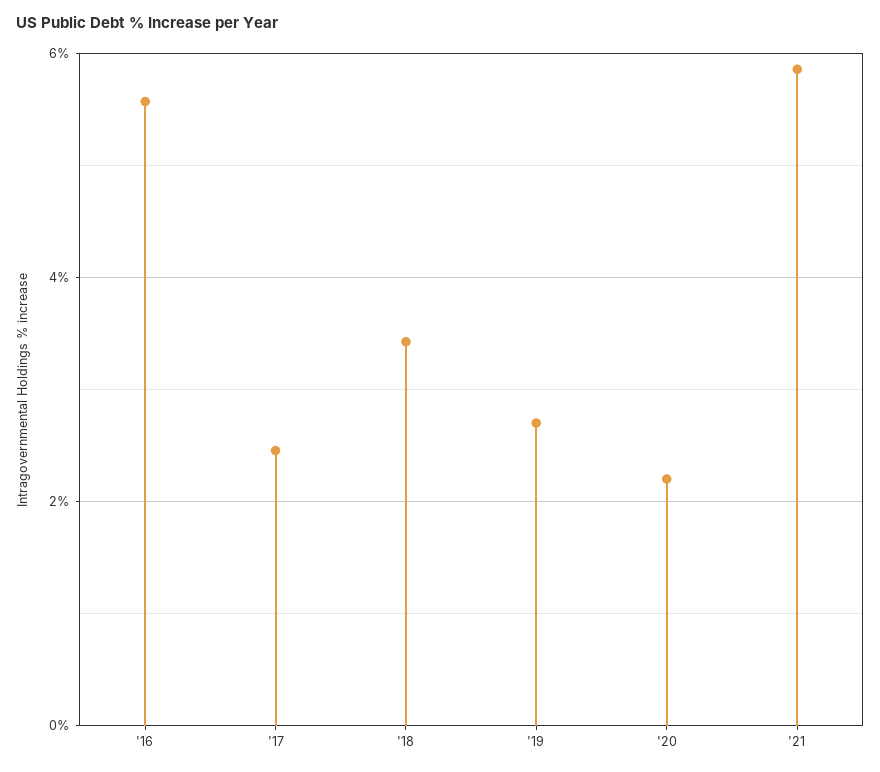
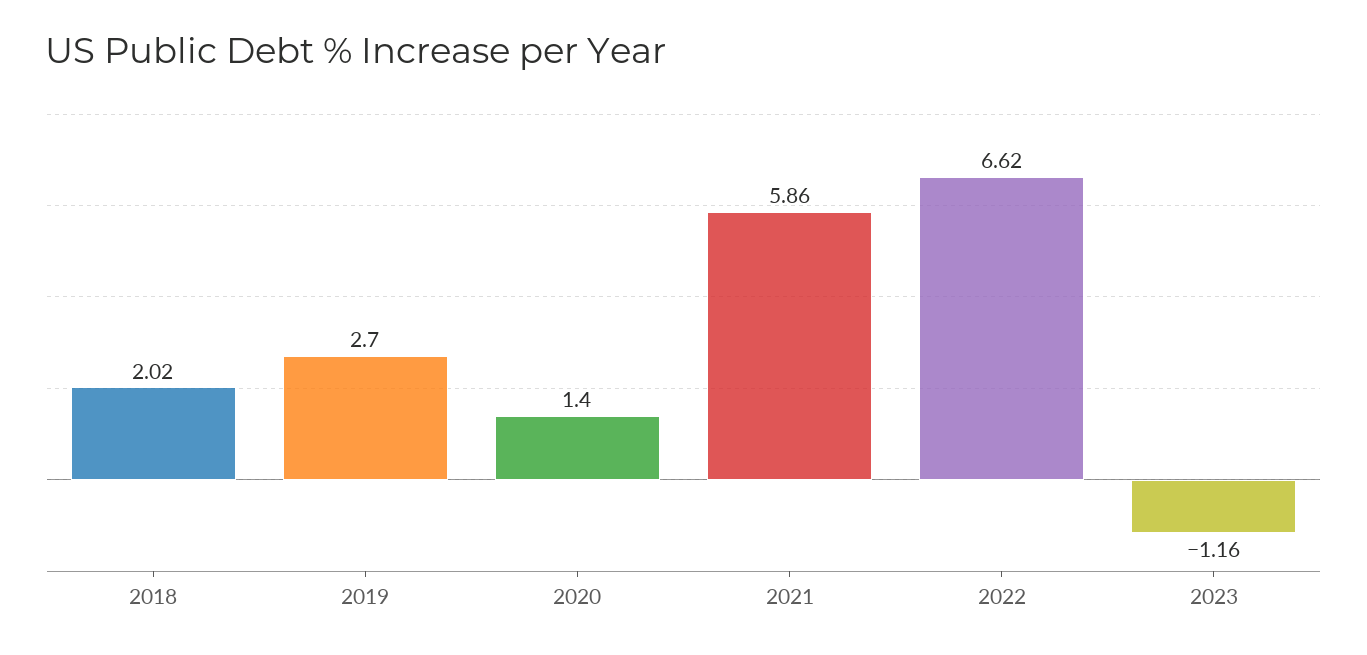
'16: 5.6 -> none
'17: 2.4 -> none
'18: 3.4 -> 2.02
'20: 2.2 -> 1.4
2022: none -> 6.62
2023: none -> -1.16

